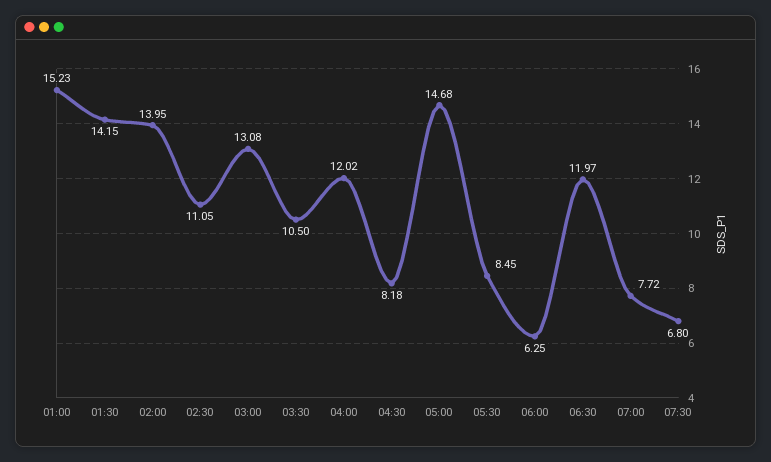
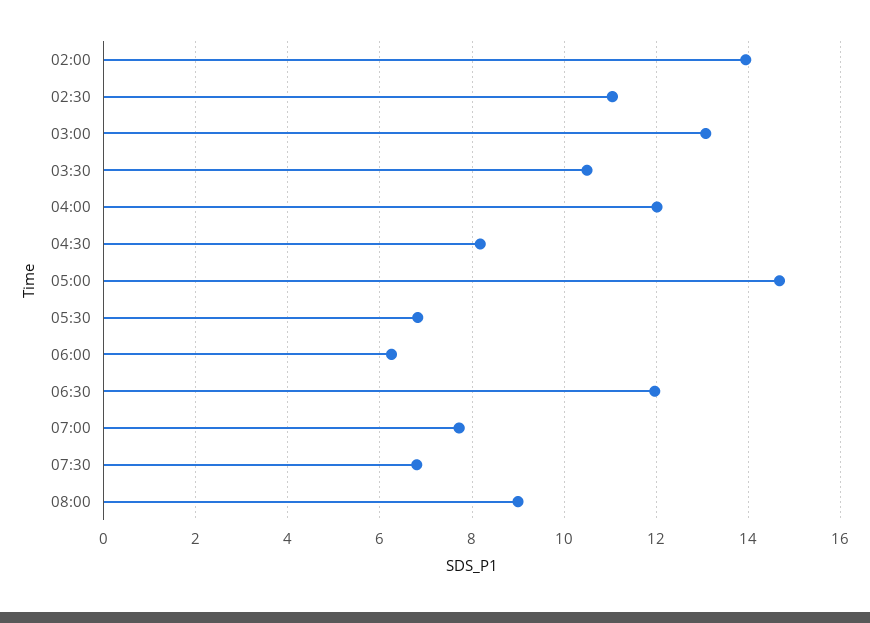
01:00: 15.23 -> none
01:30: 14.15 -> none
05:30: 8.45 -> 6.8
08:00: none -> 9

